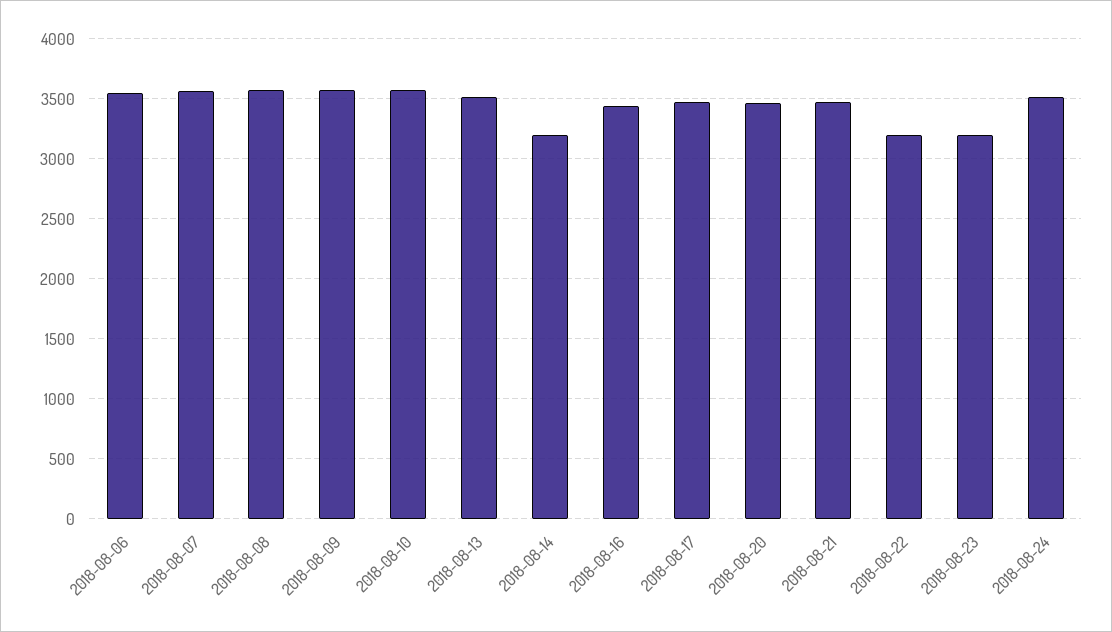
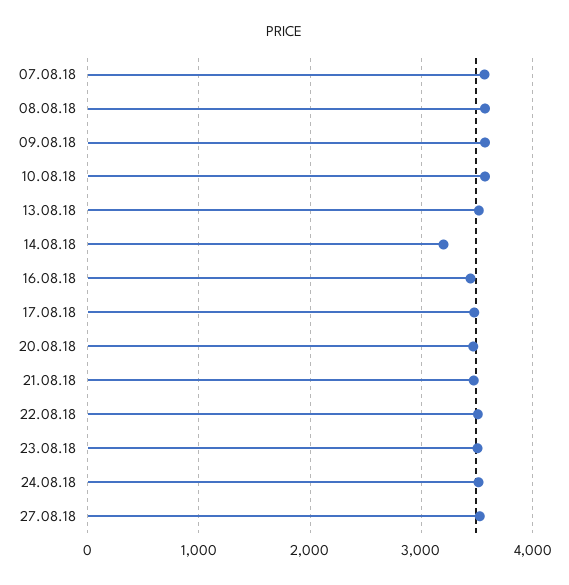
2018-08-06: 3550 -> none
2018-08-22: 3200 -> 3500
2018-08-23: 3200 -> 3500
27.08.18: none -> 3500

